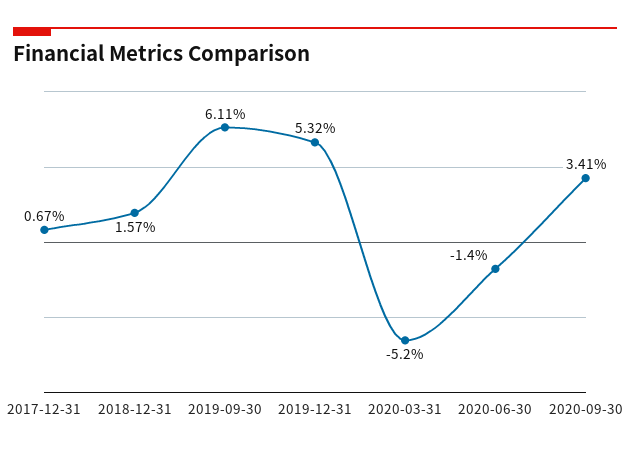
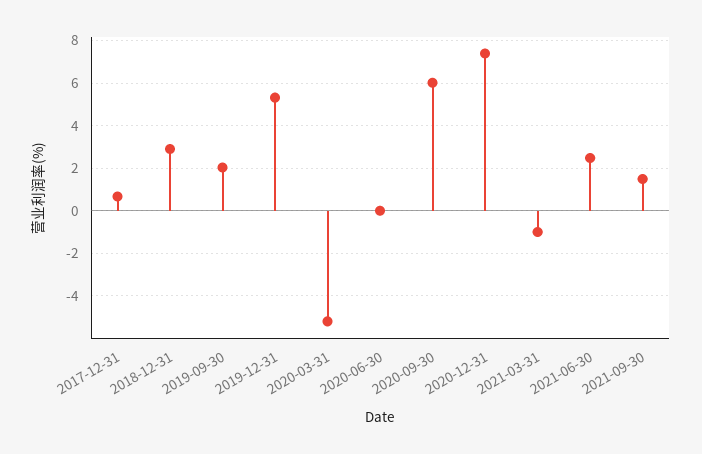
2018-12-31: 1.57 -> 3
2019-09-30: 6.11 -> 2
2020-06-30: -1.4 -> 0
2020-09-30: 3.41 -> 6
2020-12-31: none -> 7.5
2021-03-31: none -> -1
2021-06-30: none -> 2.5
2021-09-30: none -> 1.5

